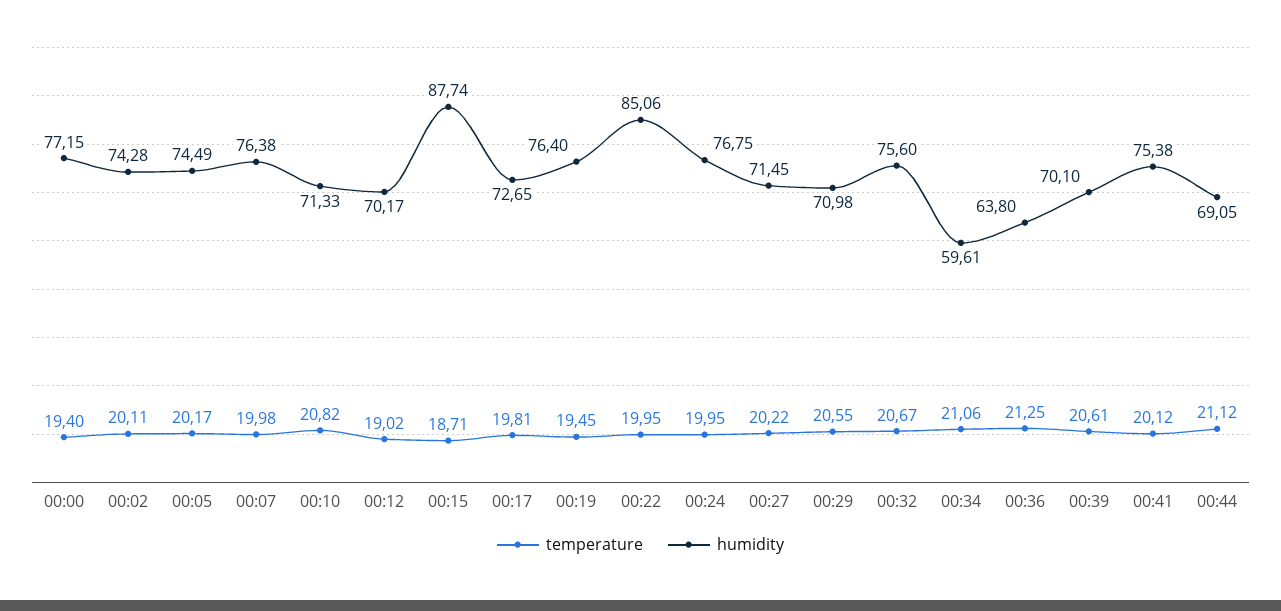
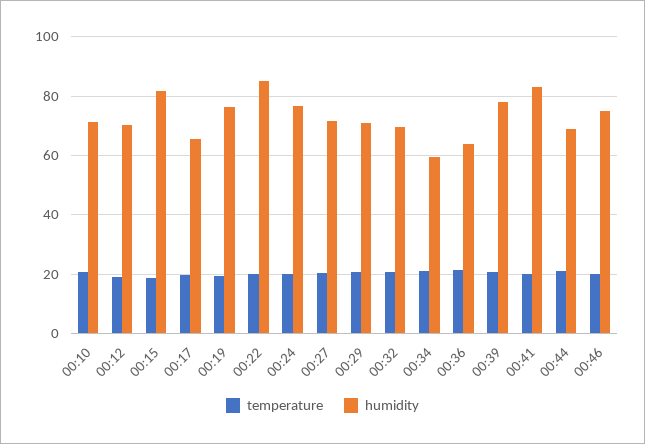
temperature, 00:00: 19.4 -> none
humidity, 00:00: 77.15 -> none
temperature, 00:02: 20.11 -> none
humidity, 00:02: 74.28 -> none
temperature, 00:05: 20.17 -> none
humidity, 00:05: 74.49 -> none
temperature, 00:07: 19.98 -> none
humidity, 00:07: 76.38 -> none
humidity, 00:15: 87.74 -> 82.5
humidity, 00:17: 72.65 -> 65
humidity, 00:32: 75.6 -> 70
humidity, 00:39: 70.1 -> 77.5
humidity, 00:41: 75.38 -> 82.5
temperature, 00:46: none -> 20
humidity, 00:46: none -> 75

